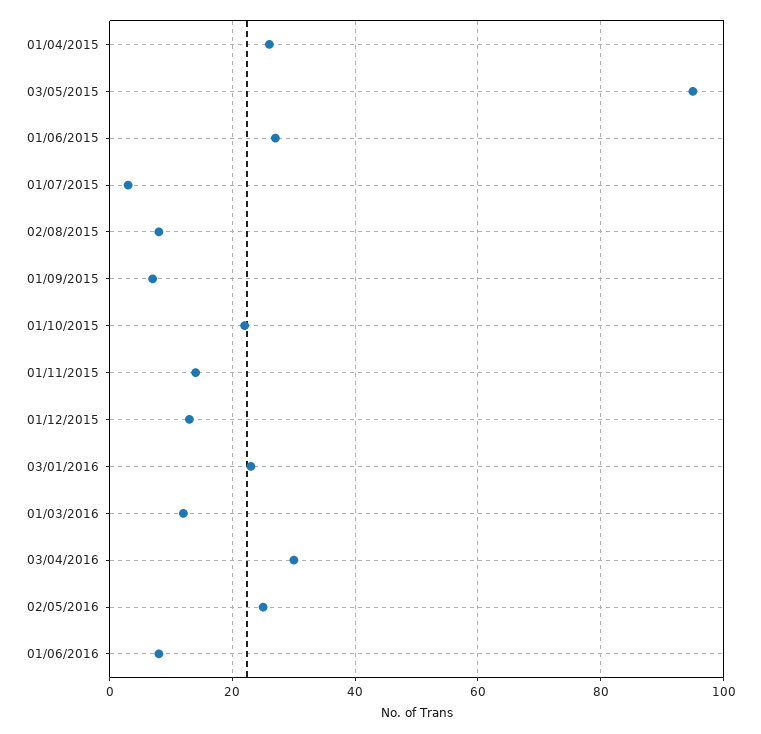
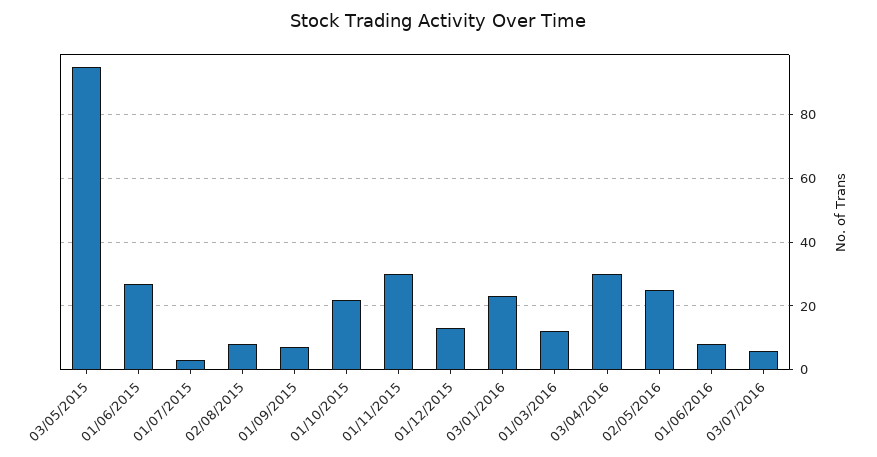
01/04/2015: 25 -> none
01/11/2015: 15 -> 30
03/07/2016: none -> 5

